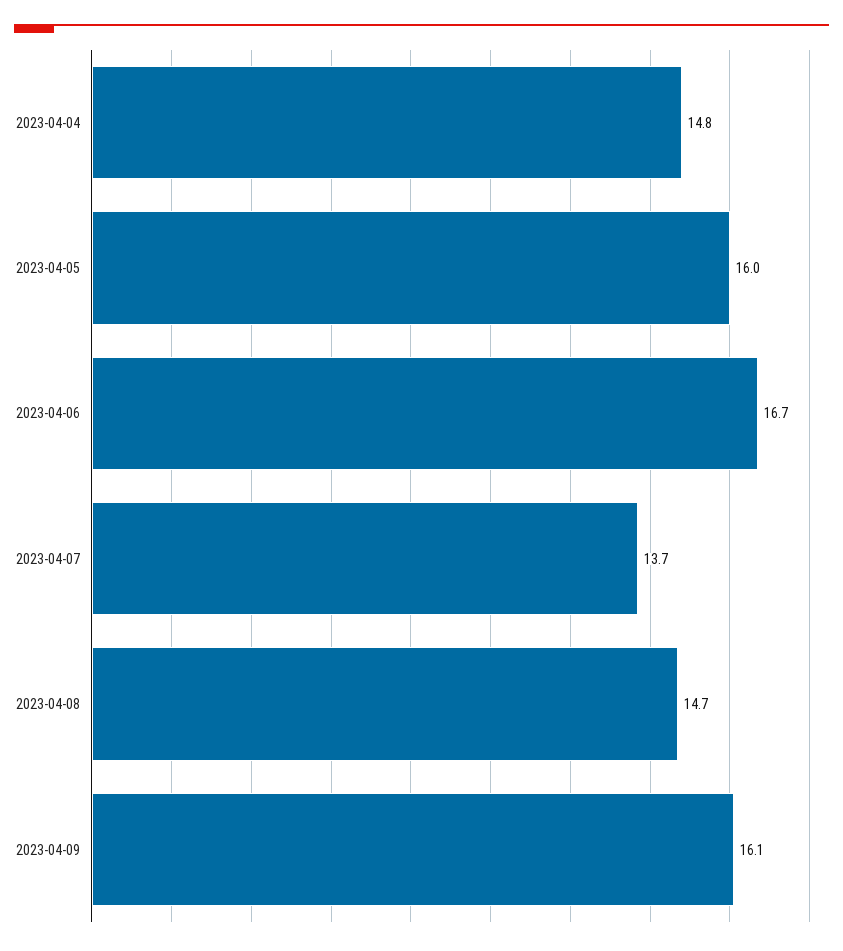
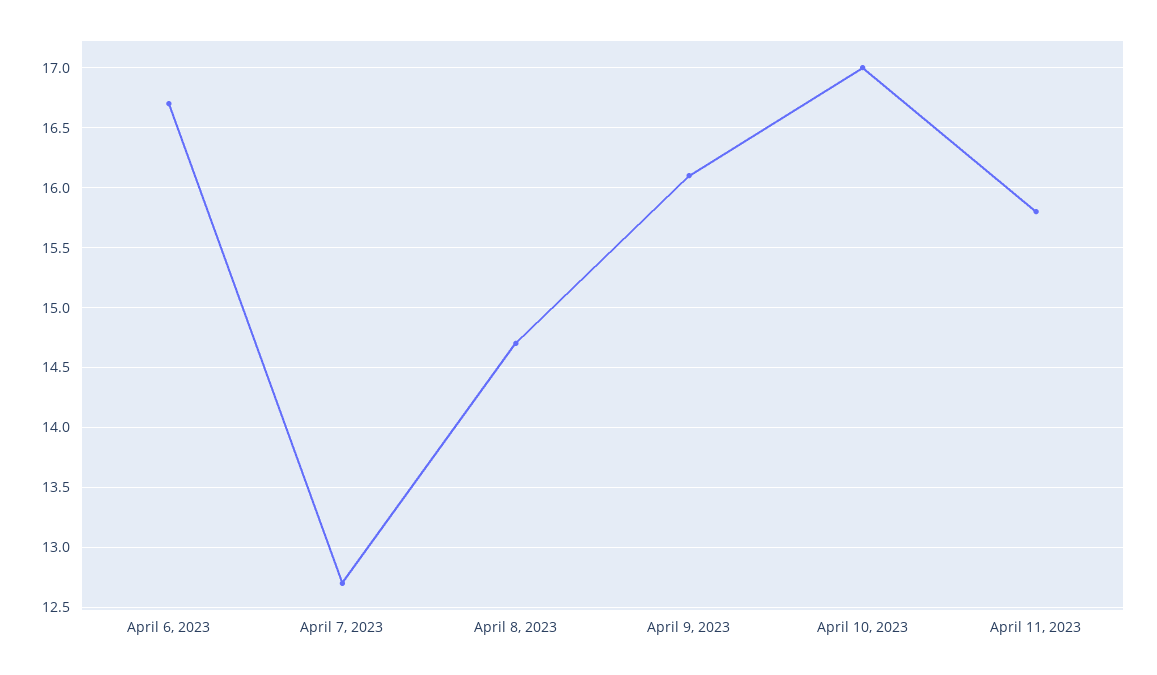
2023-04-04: 14.8 -> none
2023-04-05: 16 -> none
2023-04-07: 13.7 -> 12.7
April 10, 2023: none -> 17
April 11, 2023: none -> 15.8

